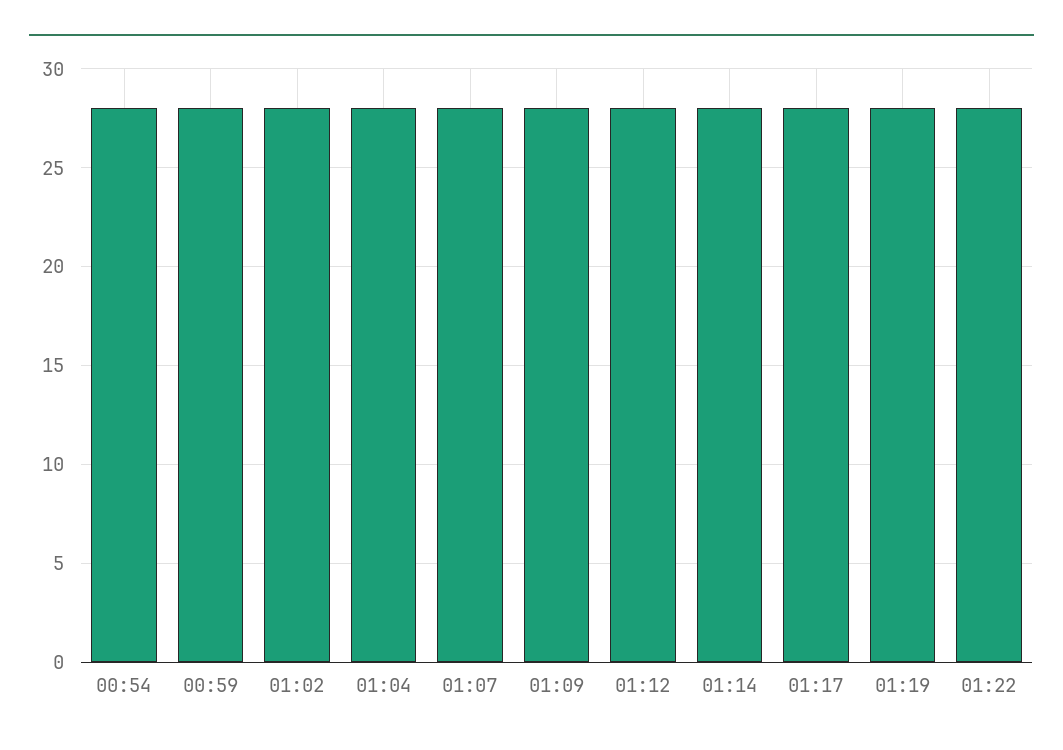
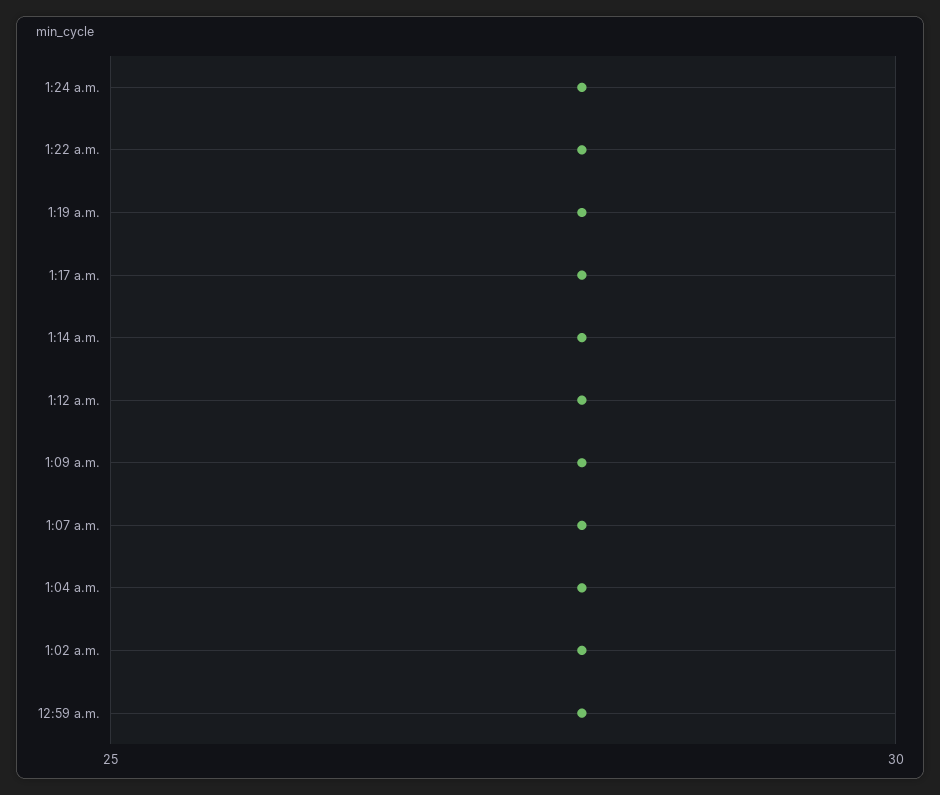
00:54: 28 -> none
1:24 a.m.: none -> 28

